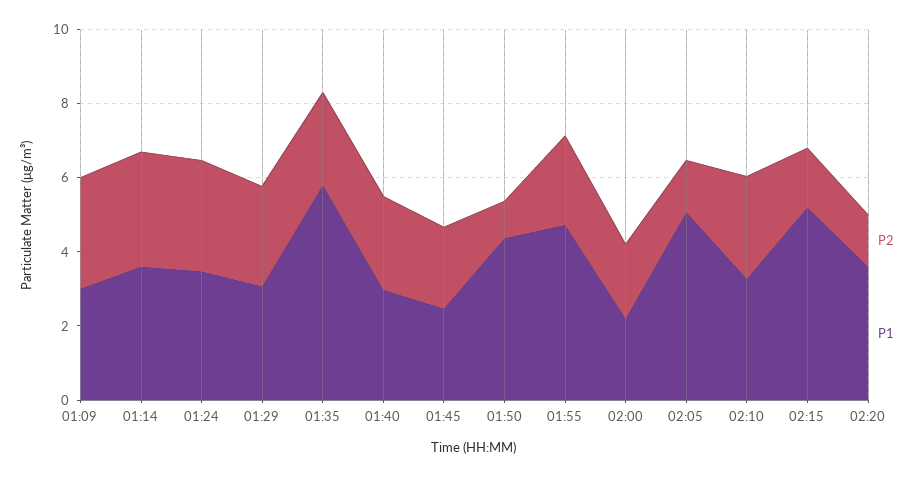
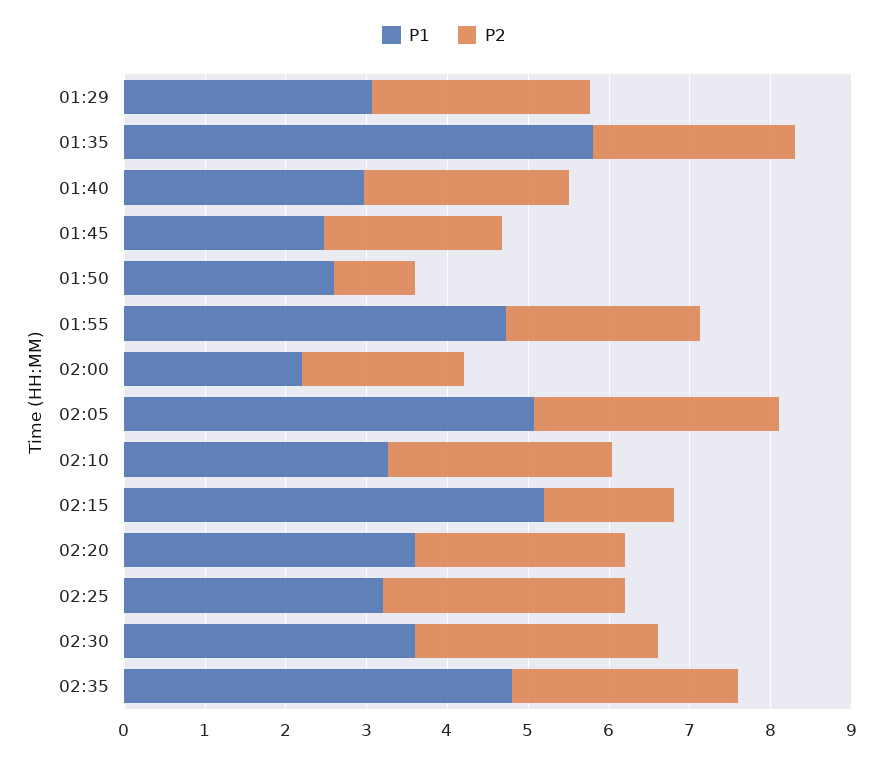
P2, 01:09: 3 -> none
P1, 01:09: 3 -> none
P2, 01:14: 3 -> none
P1, 01:14: 3.5 -> none
P2, 01:24: 3 -> none
P1, 01:24: 3.5 -> none
P1, 01:50: 4.5 -> 2.6
P2, 02:05: 1.5 -> 3
P2, 02:20: 1.5 -> 2.6
P1, 02:25: none -> 3.2
P2, 02:25: none -> 3
P1, 02:30: none -> 3.6
P2, 02:30: none -> 3
P1, 02:35: none -> 4.8
P2, 02:35: none -> 2.8

